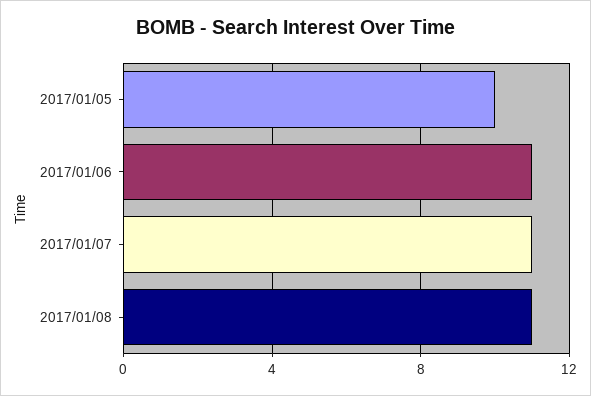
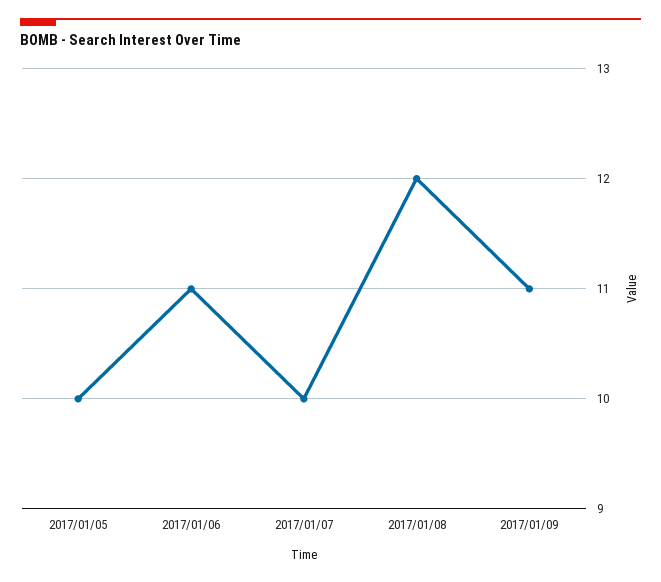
2017/01/07: 11 -> 10
2017/01/08: 11 -> 12
2017/01/09: none -> 11

